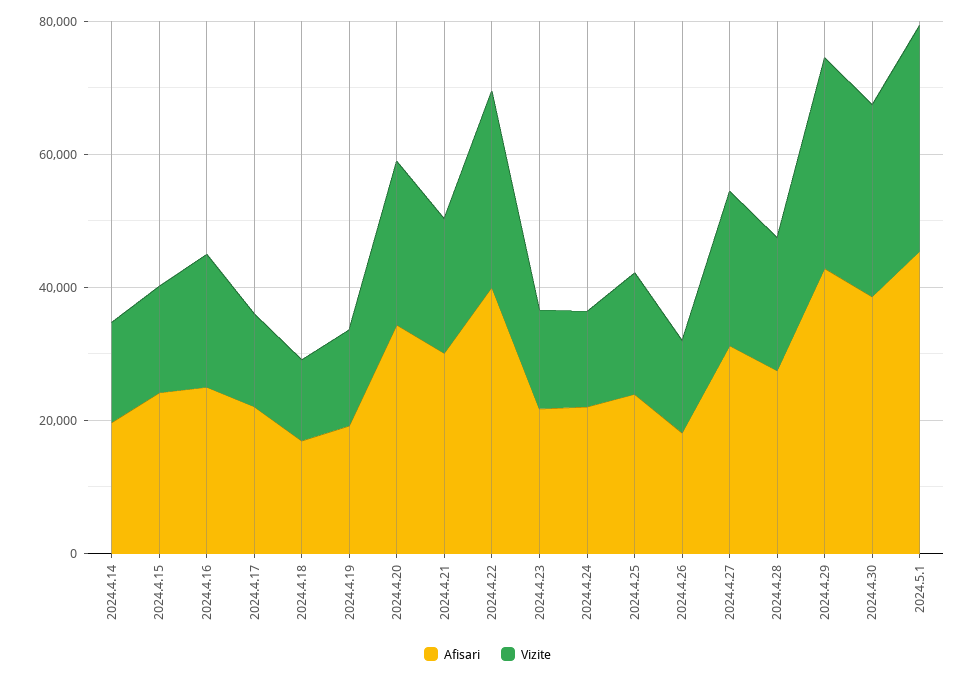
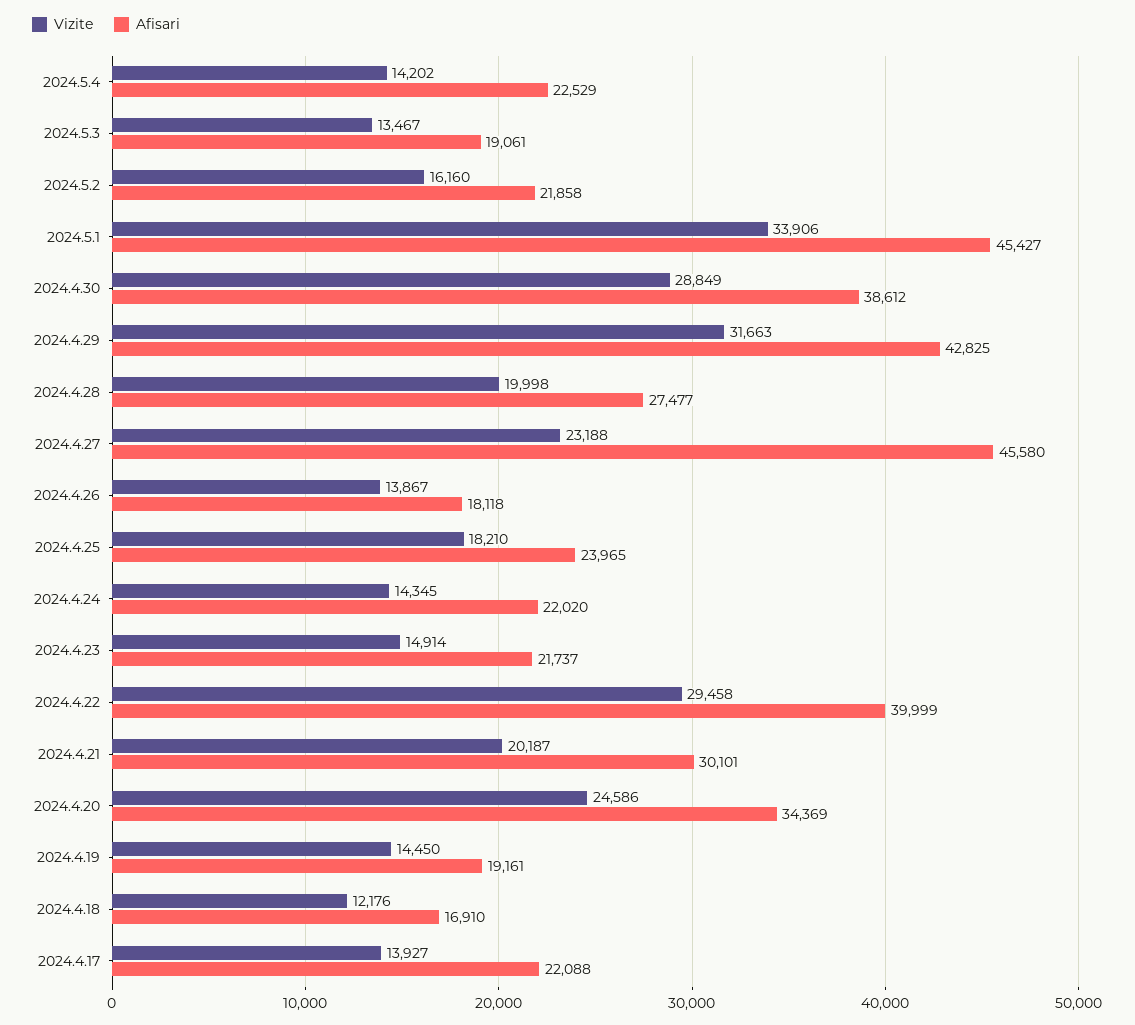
Afisari, 2024.4.14: 20000 -> none
Vizite, 2024.4.14: 15000 -> none
Afisari, 2024.4.15: 25000 -> none
Vizite, 2024.4.15: 15000 -> none
Afisari, 2024.4.16: 25000 -> none
Vizite, 2024.4.16: 20000 -> none
Afisari, 2024.4.27: 30000 -> 45580
Vizite, 2024.5.4: none -> 14202
Afisari, 2024.5.4: none -> 22529
Vizite, 2024.5.3: none -> 13467
Afisari, 2024.5.3: none -> 19061
Vizite, 2024.5.2: none -> 16160
Afisari, 2024.5.2: none -> 21858

